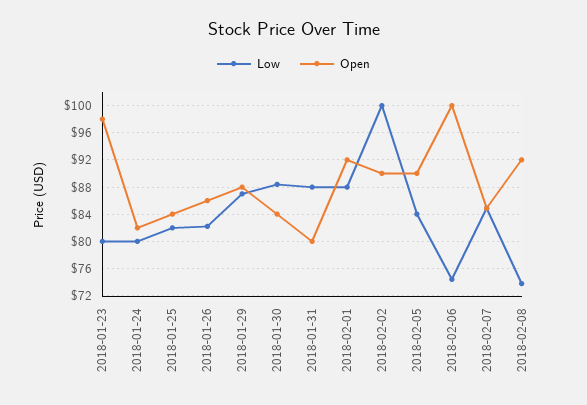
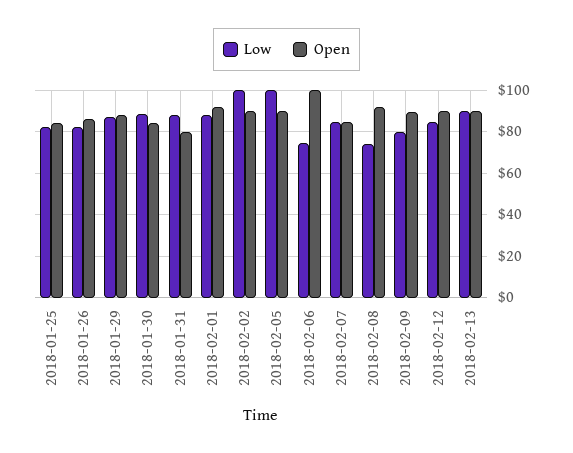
Low, 2018-01-23: 80 -> none
Open, 2018-01-23: 98 -> none
Low, 2018-01-24: 80 -> none
Open, 2018-01-24: 82 -> none
Low, 2018-02-05: 84 -> 100
Low, 2018-02-09: none -> 80
Open, 2018-02-09: none -> 90
Low, 2018-02-12: none -> 85
Open, 2018-02-12: none -> 90
Low, 2018-02-13: none -> 90
Open, 2018-02-13: none -> 90

